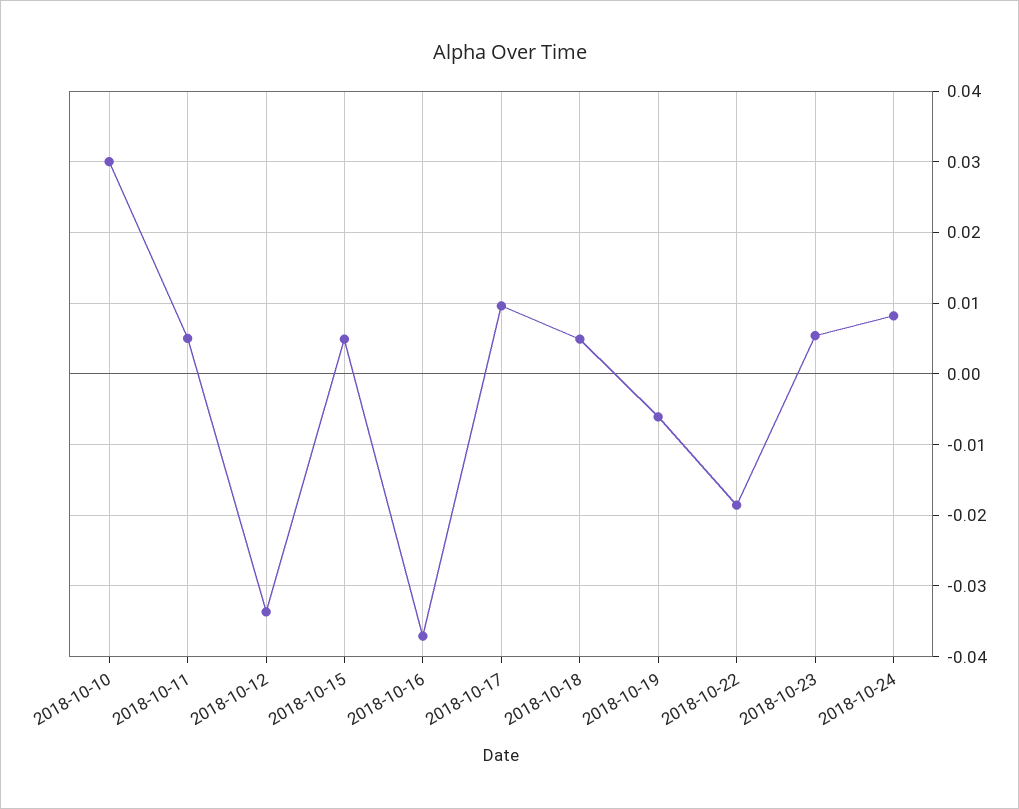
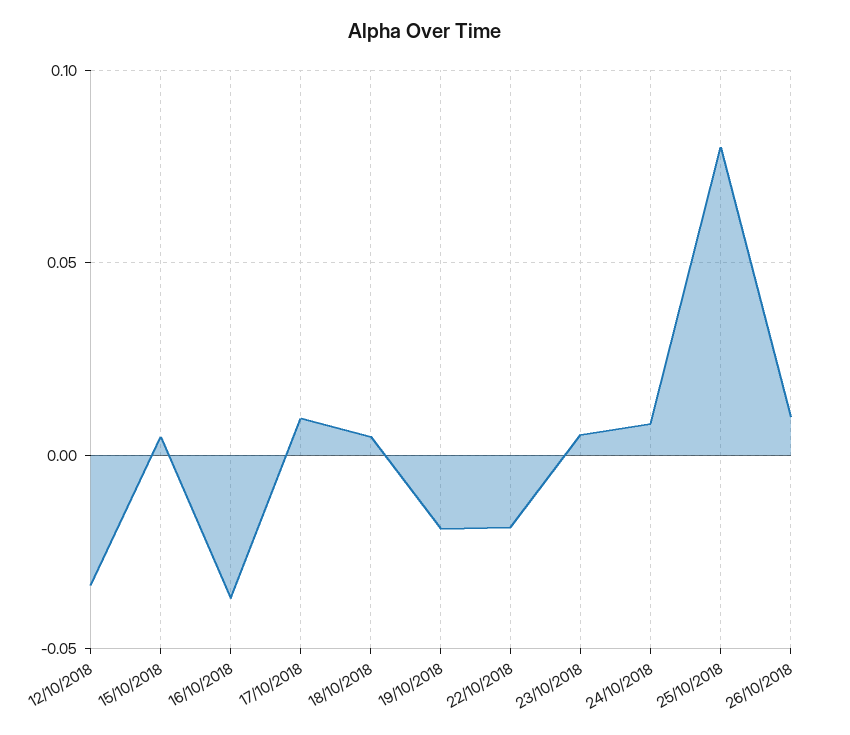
2018-10-10: 0.03 -> none
2018-10-11: 0.005 -> none
2018-10-19: -0.006 -> -0.02
25/10/2018: none -> 0.08
26/10/2018: none -> 0.01

